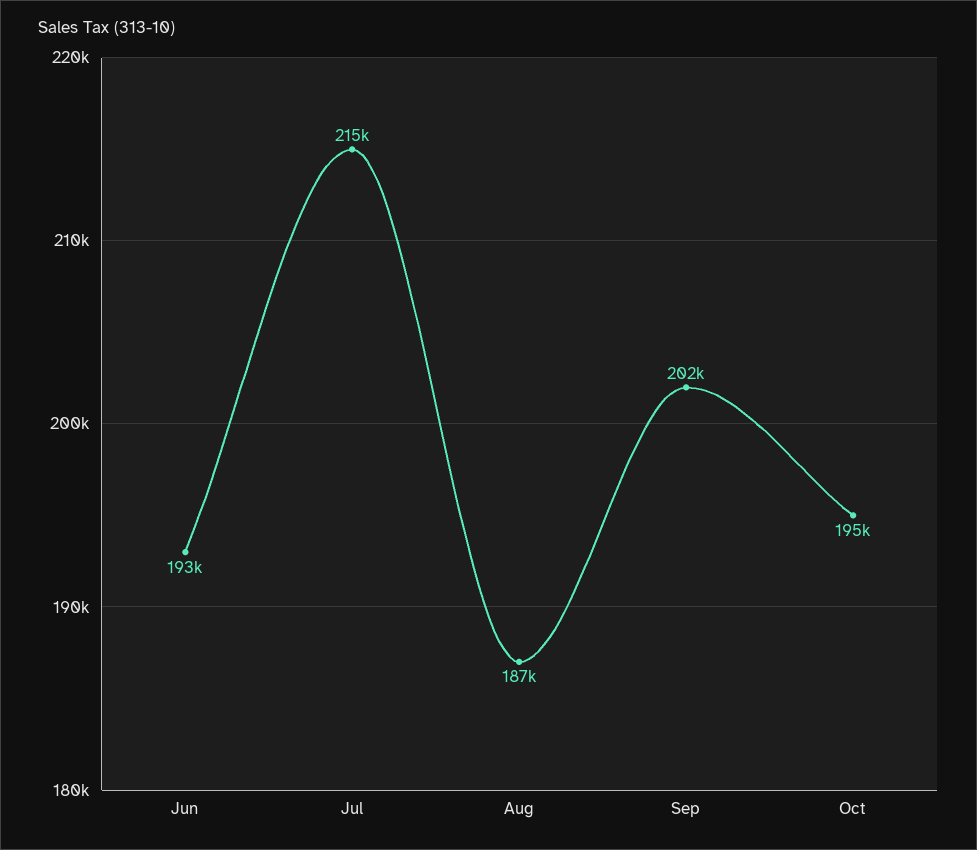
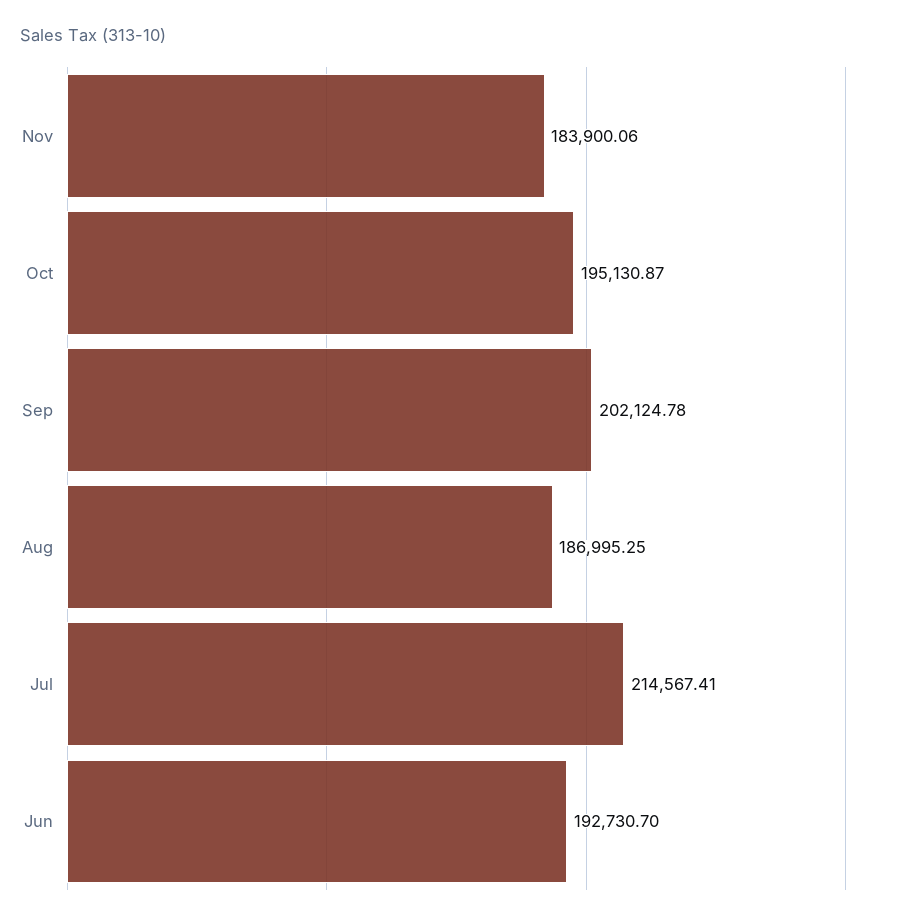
Nov: none -> 183900.06

